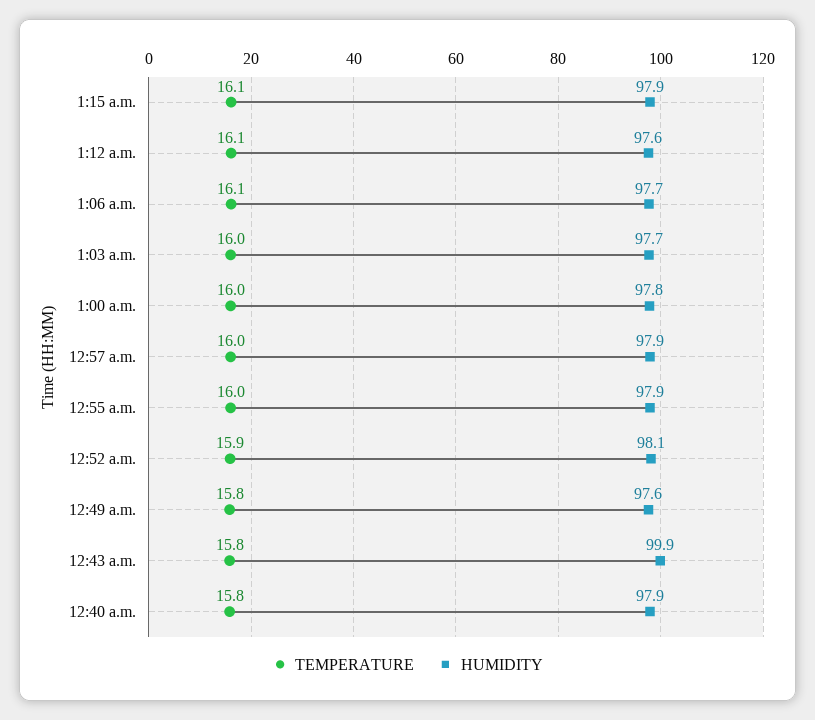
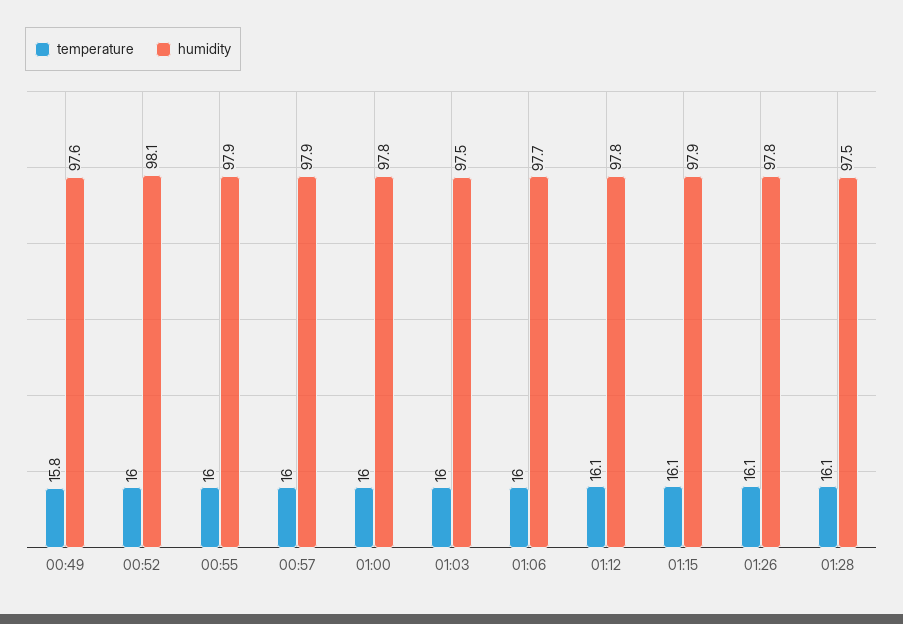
HUMIDITY, 1:12 a.m.: 97.6 -> 97.8
TEMPERATURE, 1:06 a.m.: 16.1 -> 16
HUMIDITY, 1:03 a.m.: 97.7 -> 97.5
TEMPERATURE, 12:52 a.m.: 15.9 -> 16
TEMPERATURE, 12:43 a.m.: 15.8 -> none
HUMIDITY, 12:43 a.m.: 99.9 -> none
TEMPERATURE, 12:40 a.m.: 15.8 -> none
HUMIDITY, 12:40 a.m.: 97.9 -> none
TEMPERATURE, 01:26: none -> 16.1
HUMIDITY, 01:26: none -> 97.8
TEMPERATURE, 01:28: none -> 16.1
HUMIDITY, 01:28: none -> 97.5

